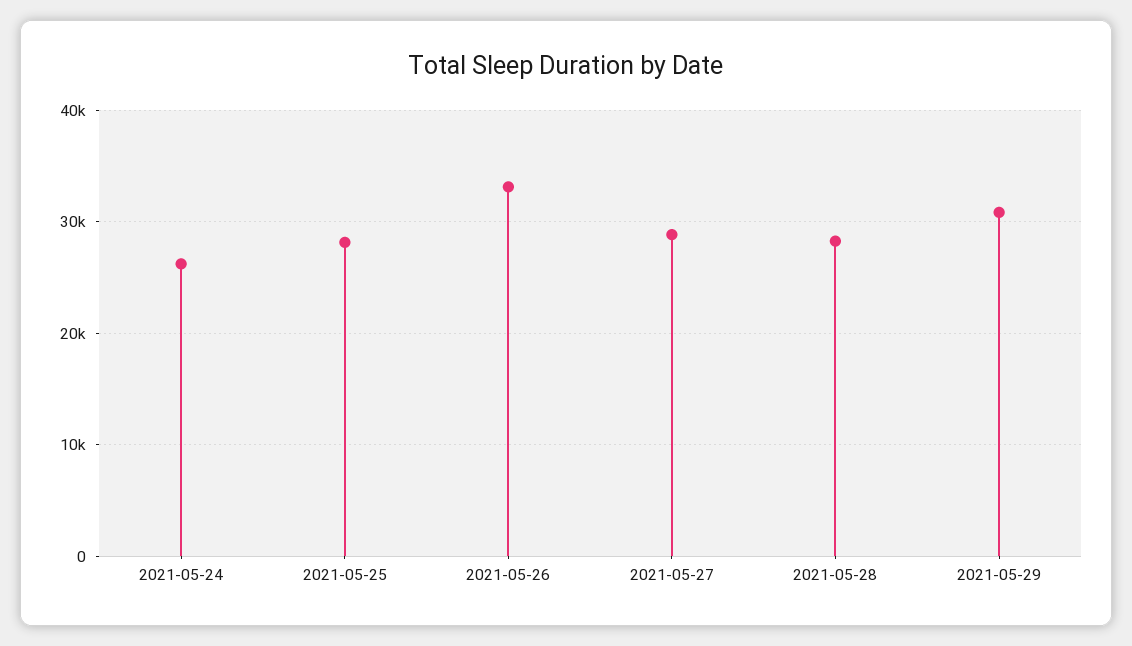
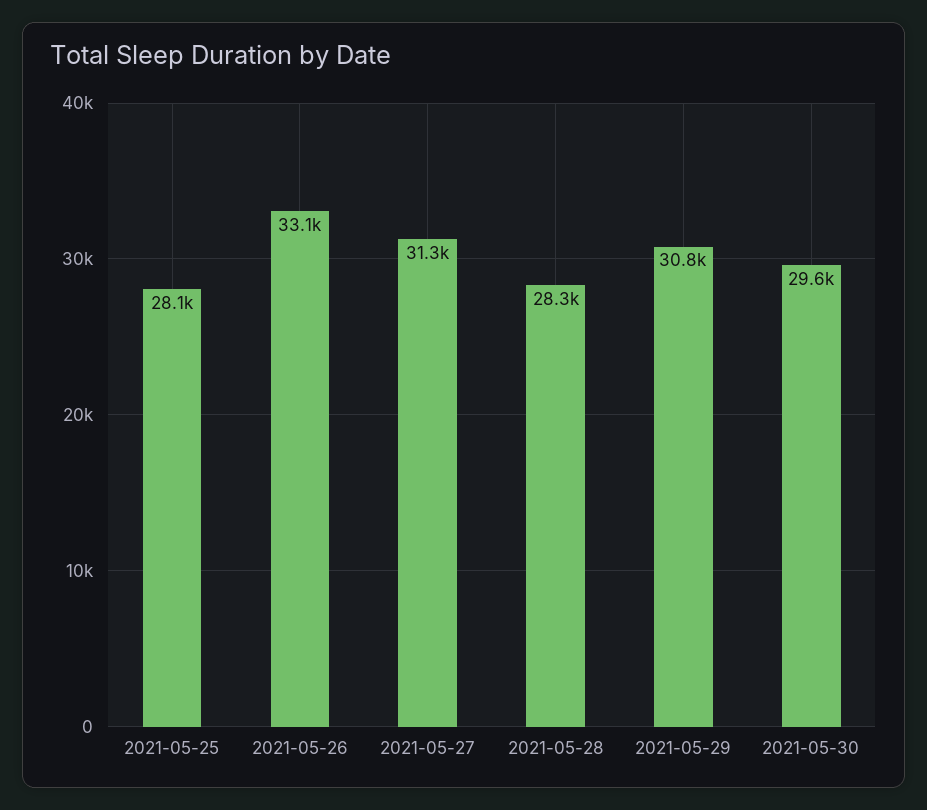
2021-05-24: 26000 -> none
2021-05-27: 29000 -> 31300
2021-05-30: none -> 29600

